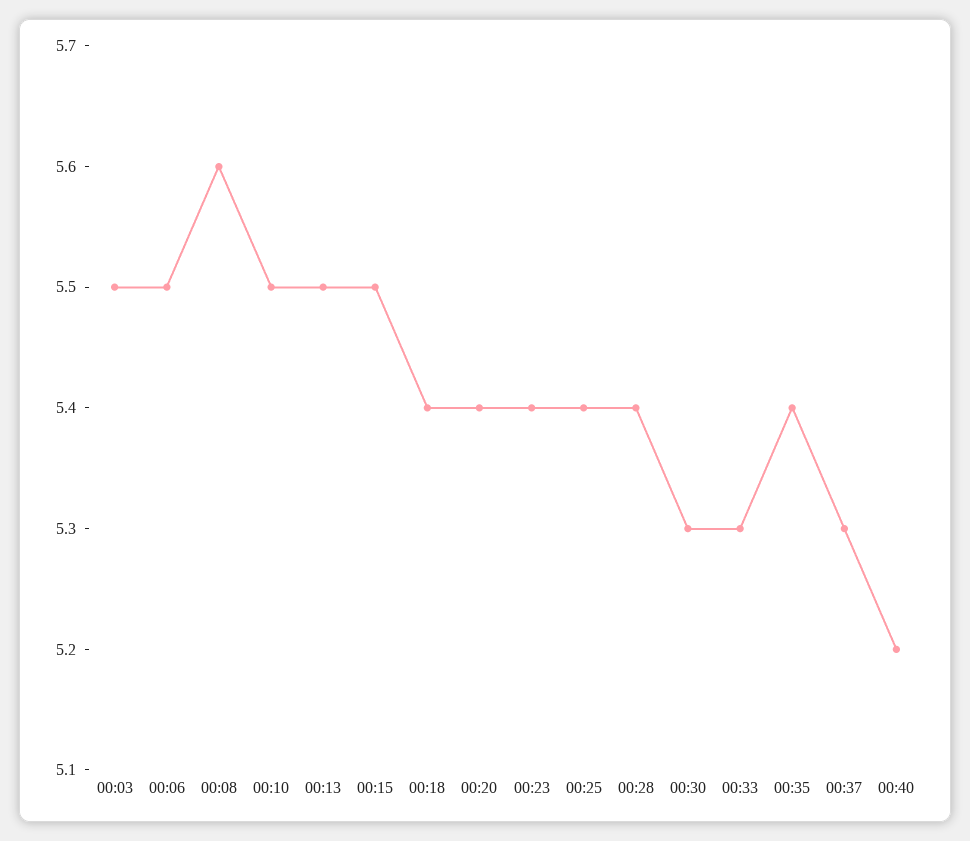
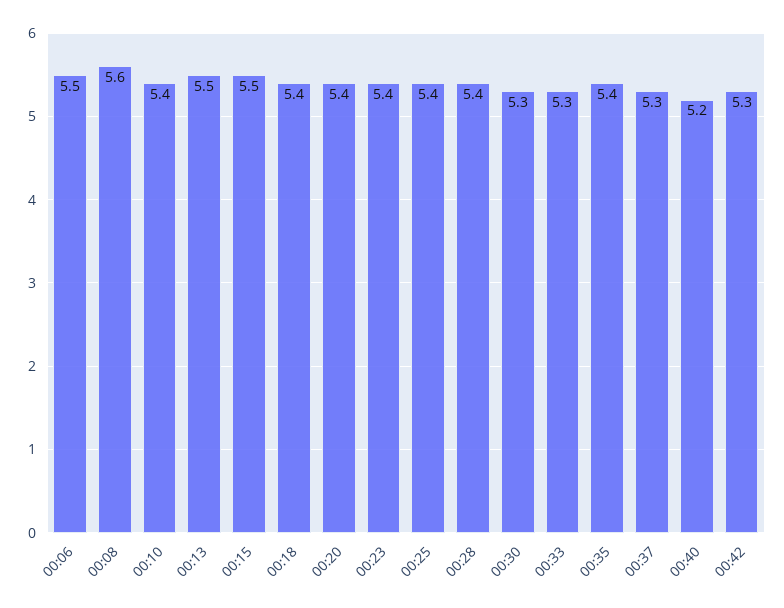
00:03: 5.5 -> none
00:10: 5.5 -> 5.4
00:42: none -> 5.3

